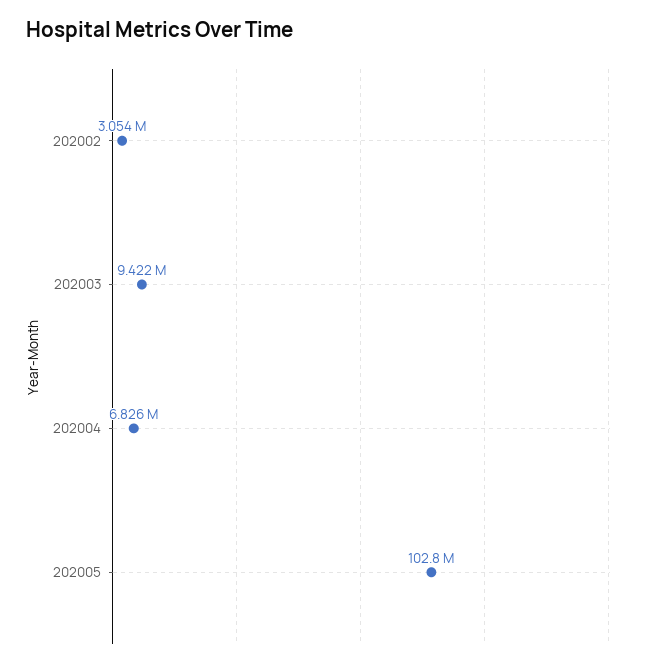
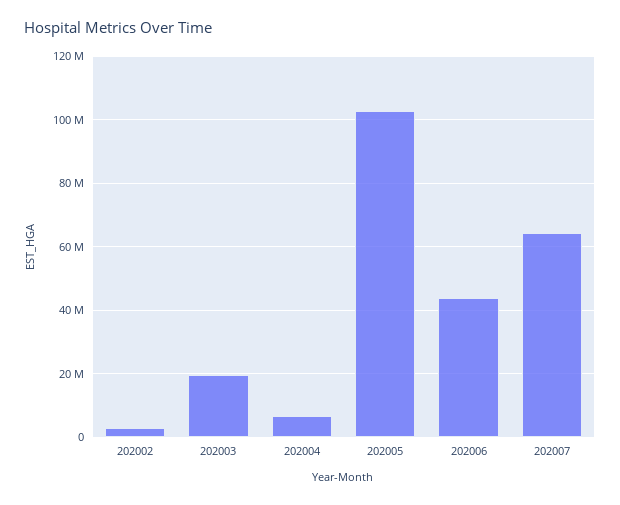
202003: 9422000 -> 20000000
202006: none -> 44000000
202007: none -> 64000000

